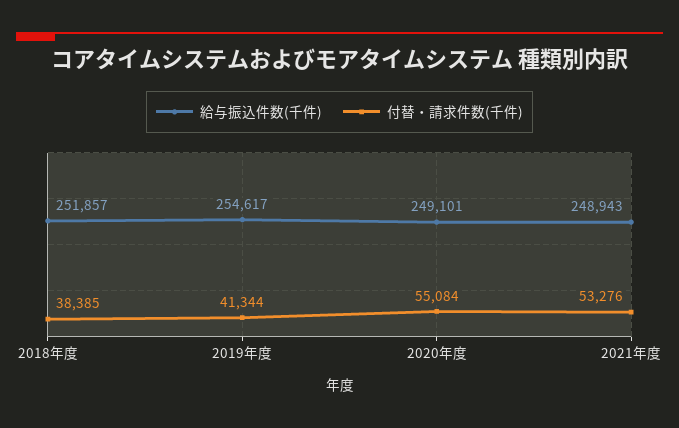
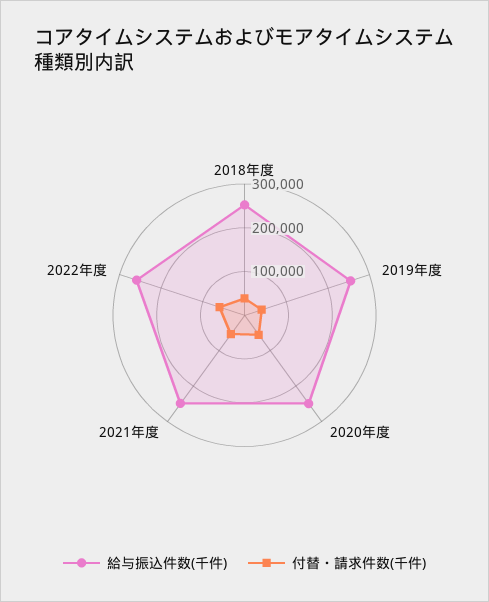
給与振込件数(千件), 2022年度: none -> 260000
付替・請求件数(千件), 2022年度: none -> 60000

